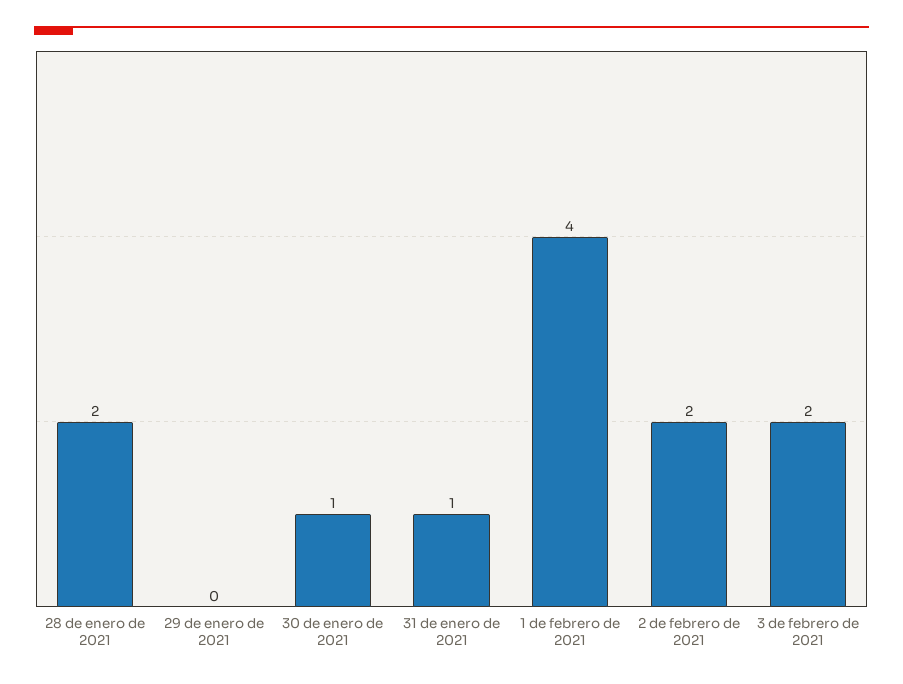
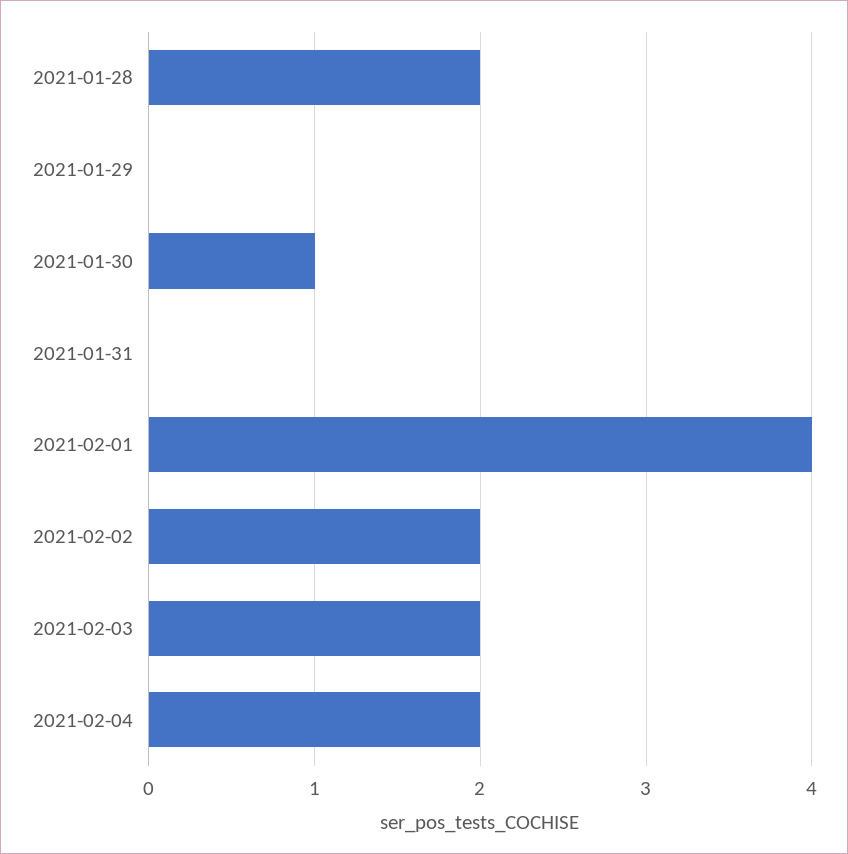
31 de enero de 2021: 1 -> 0
2021-02-04: none -> 2

